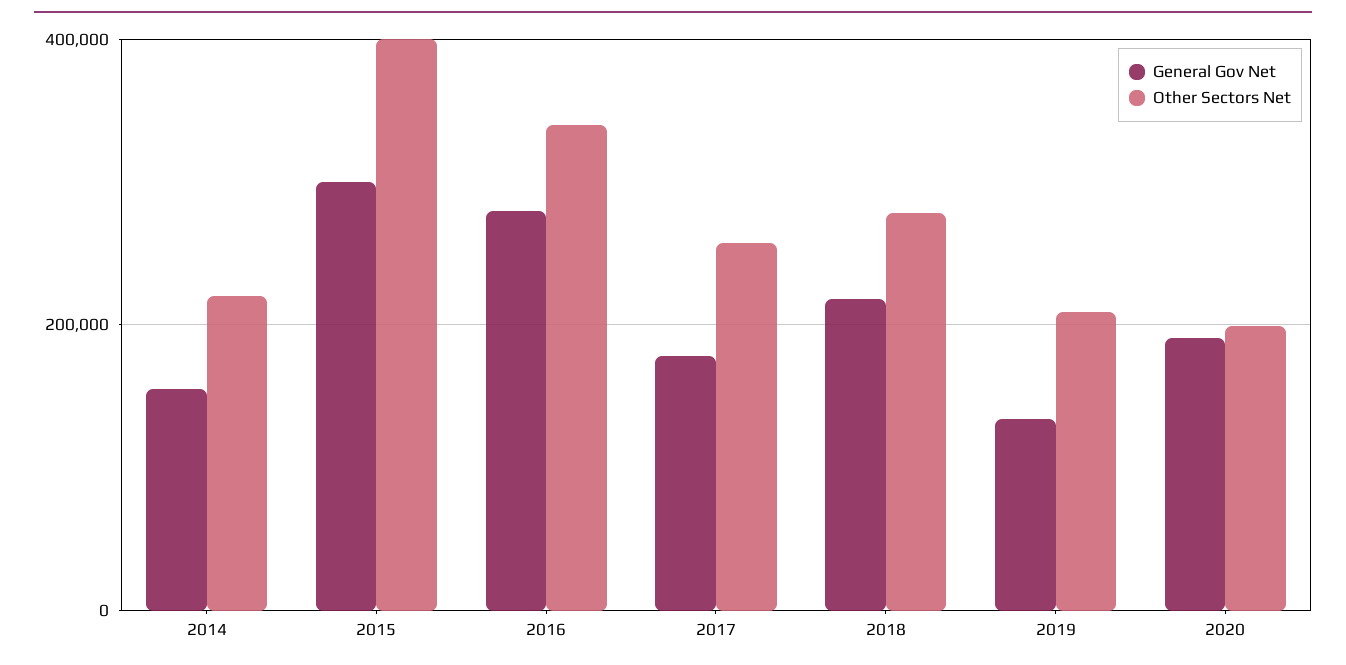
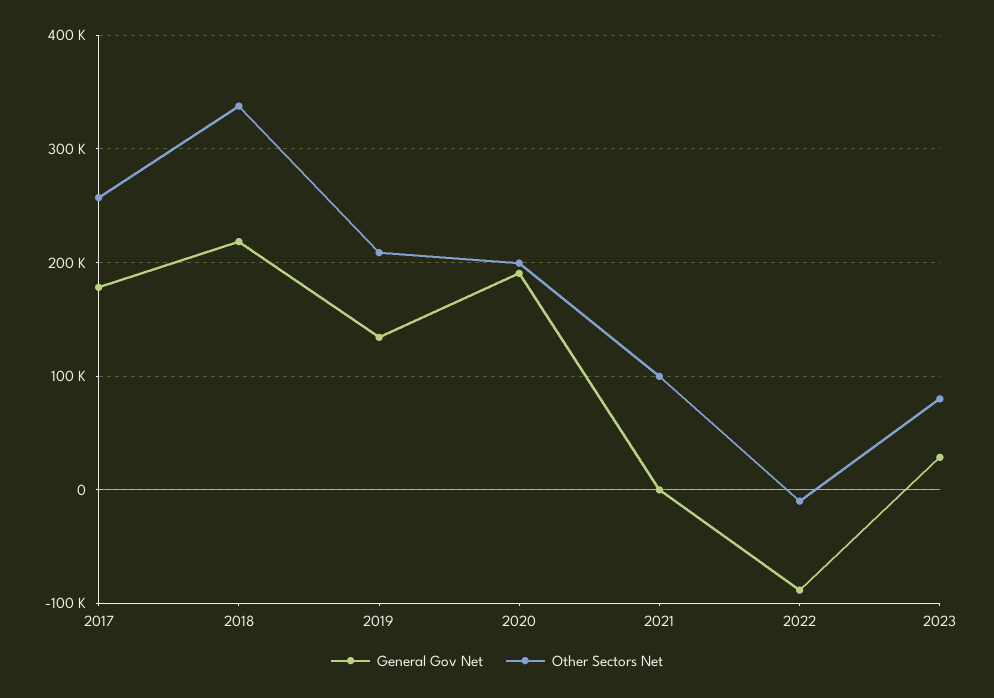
General Gov Net, 2014: 160000 -> none
Other Sectors Net, 2014: 220000 -> none
General Gov Net, 2015: 300000 -> none
Other Sectors Net, 2015: 400000 -> none
General Gov Net, 2016: 280000 -> none
Other Sectors Net, 2016: 340000 -> none
Other Sectors Net, 2018: 280000 -> 340000
General Gov Net, 2021: none -> 0
Other Sectors Net, 2021: none -> 100000
General Gov Net, 2022: none -> -90000
Other Sectors Net, 2022: none -> -10000
General Gov Net, 2023: none -> 30000
Other Sectors Net, 2023: none -> 80000

